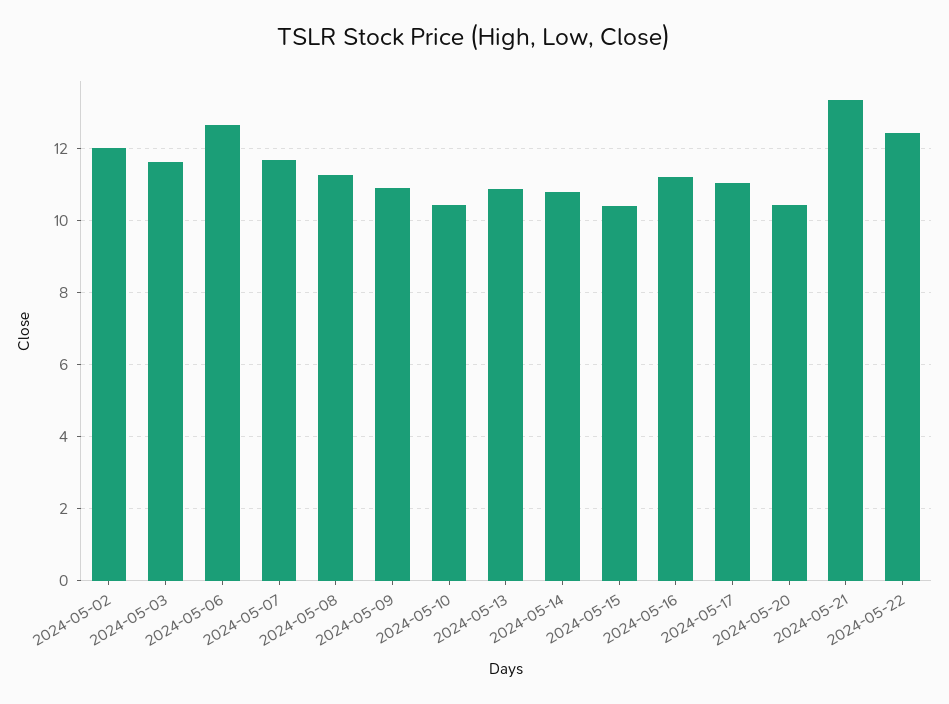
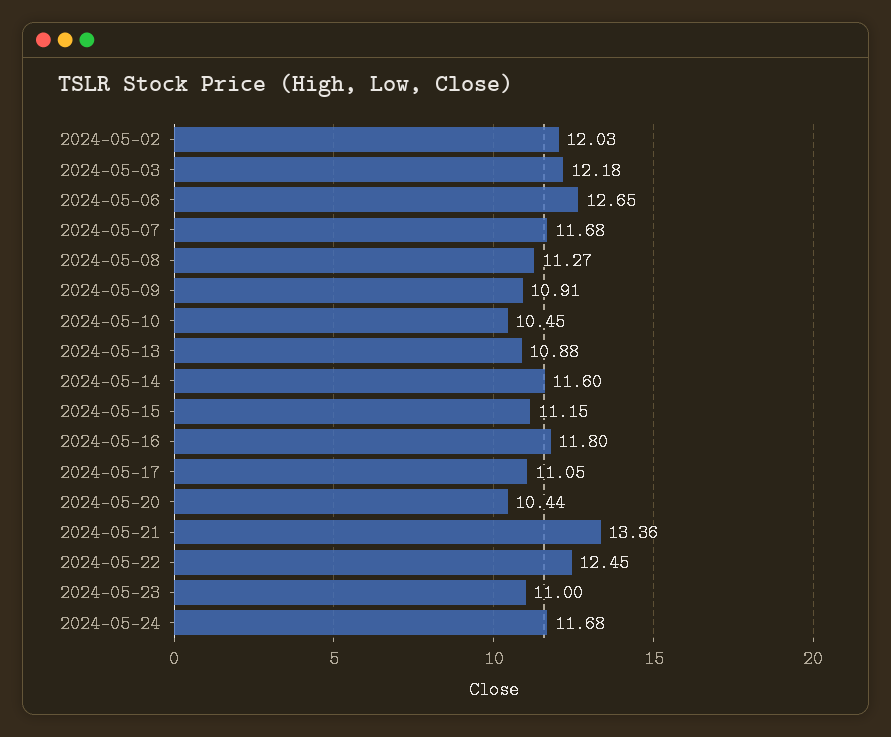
2024-05-03: 11.6 -> 12.18
2024-05-14: 10.8 -> 11.6
2024-05-15: 10.4 -> 11.15
2024-05-16: 11.2 -> 11.8
2024-05-23: none -> 11
2024-05-24: none -> 11.68

